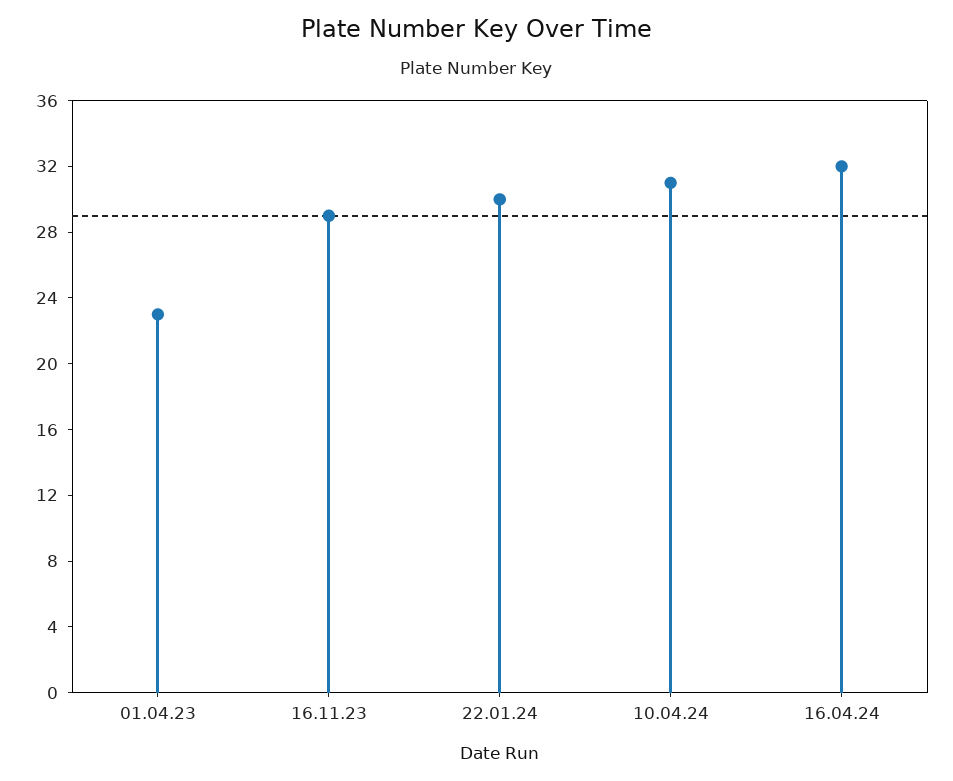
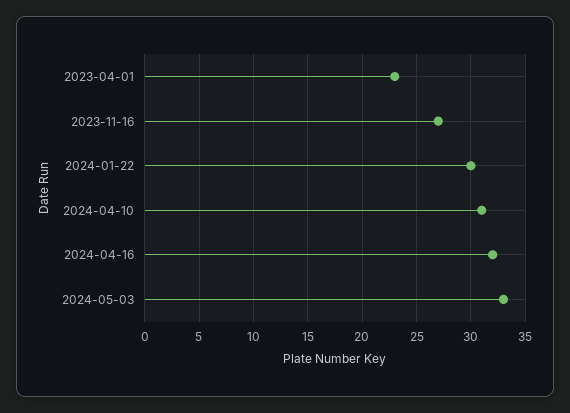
16.11.23: 29 -> 27
2024-05-03: none -> 33

